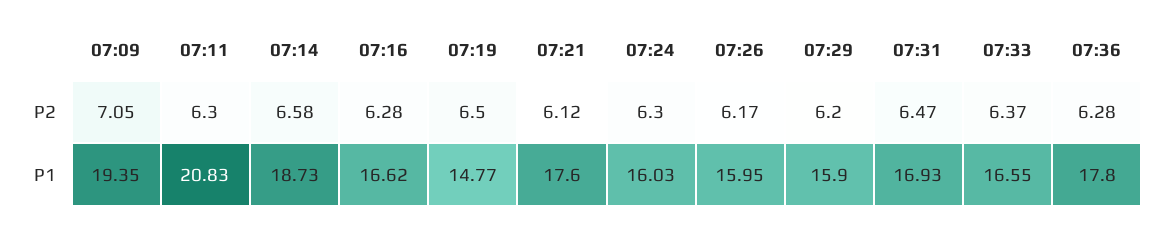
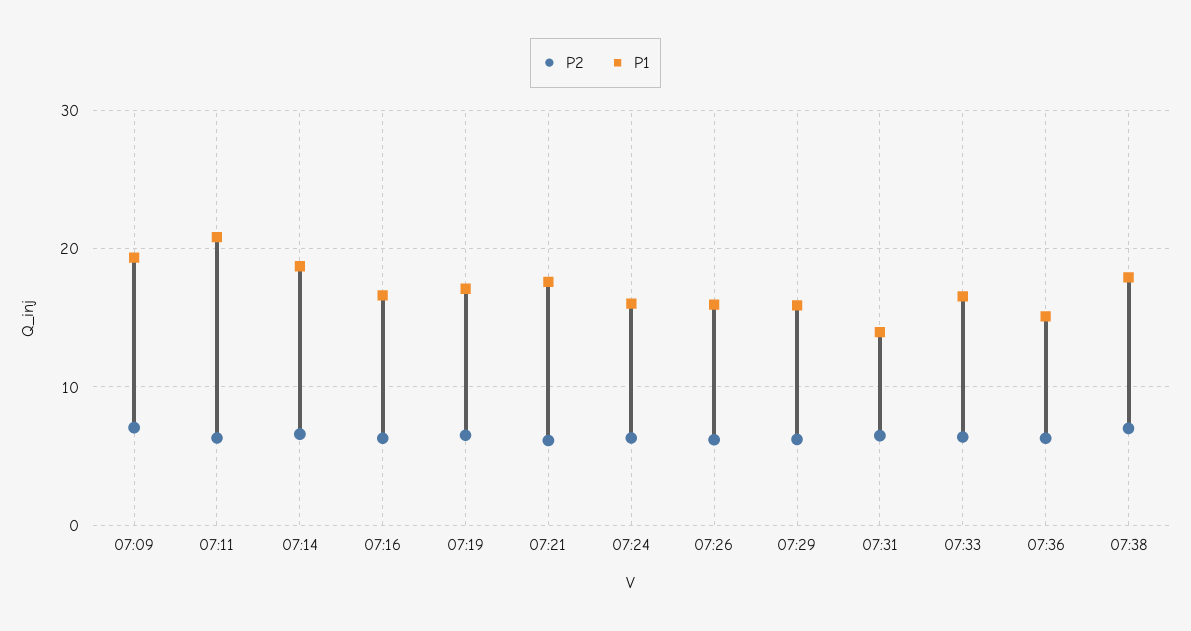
P1, 07:19: 14.77 -> 17
P1, 07:31: 16.93 -> 14
P1, 07:36: 17.8 -> 15
P2, 07:38: none -> 7
P1, 07:38: none -> 18

